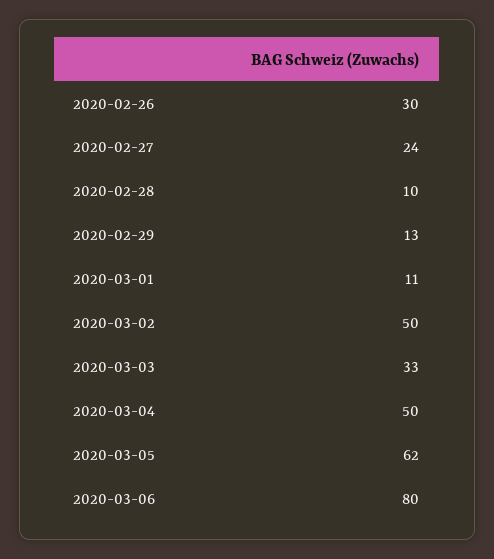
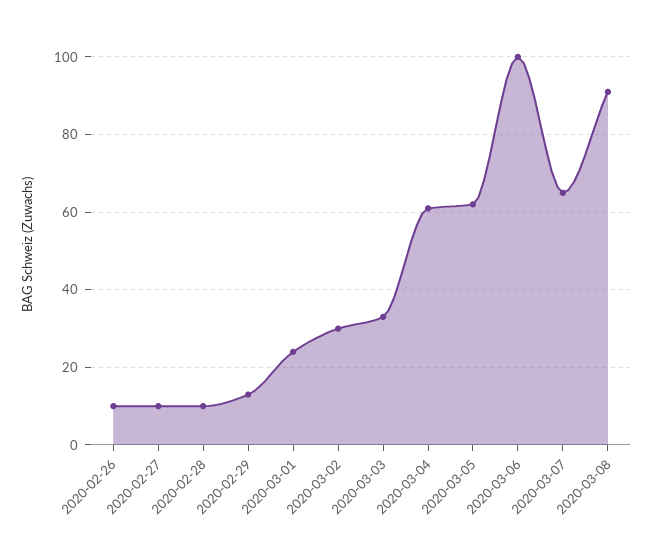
2020-02-26: 30 -> 10
2020-02-27: 24 -> 10
2020-03-01: 11 -> 25
2020-03-02: 50 -> 30
2020-03-04: 50 -> 60
2020-03-06: 80 -> 100
2020-03-07: none -> 65
2020-03-08: none -> 90

